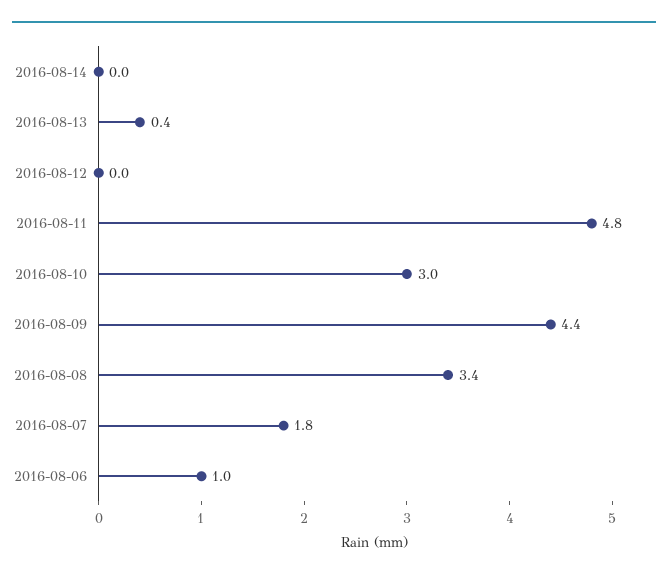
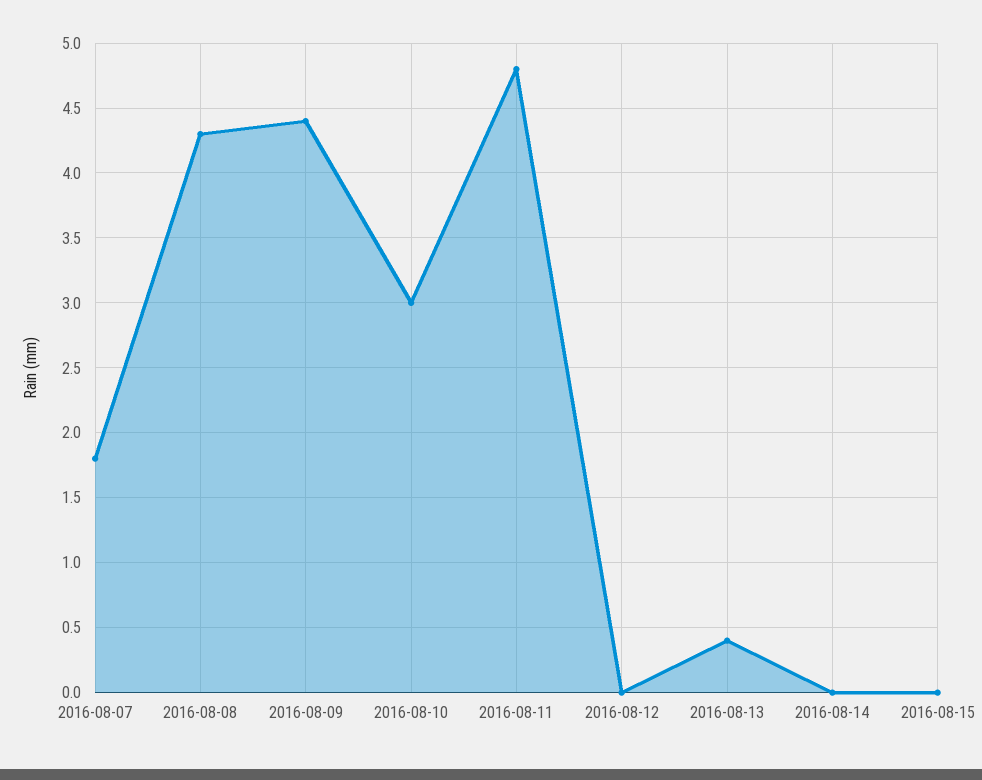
2016-08-08: 3.4 -> 4.3
2016-08-06: 1 -> none
2016-08-15: none -> 0

